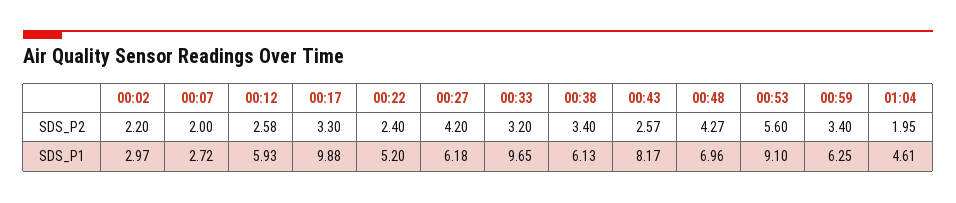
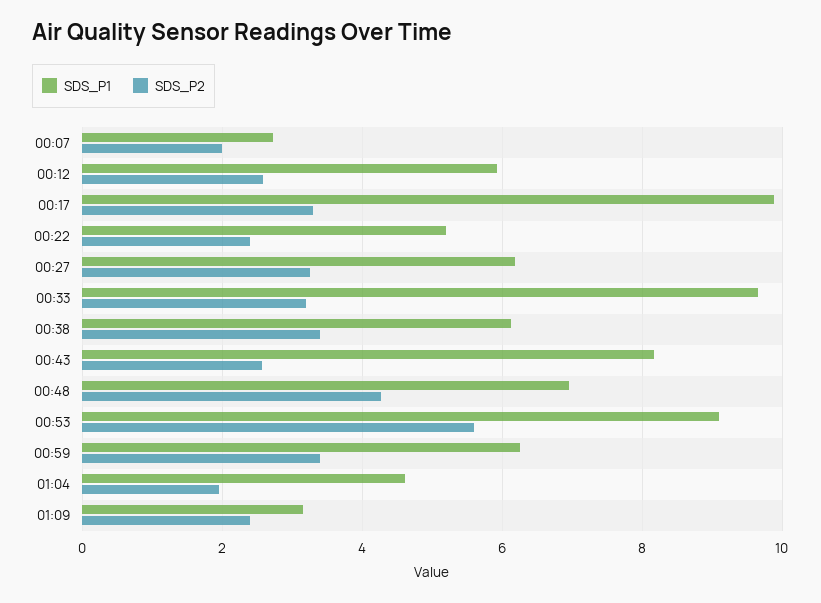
SDS_P2, 00:02: 2.2 -> none
SDS_P2, 00:27: 4.2 -> 3.2
SDS_P1, 00:02: 2.97 -> none
SDS_P1, 01:09: none -> 3.2
SDS_P2, 01:09: none -> 2.4

